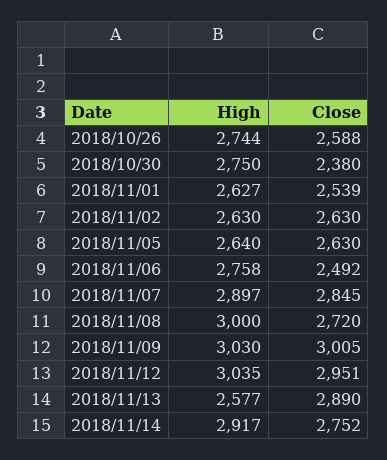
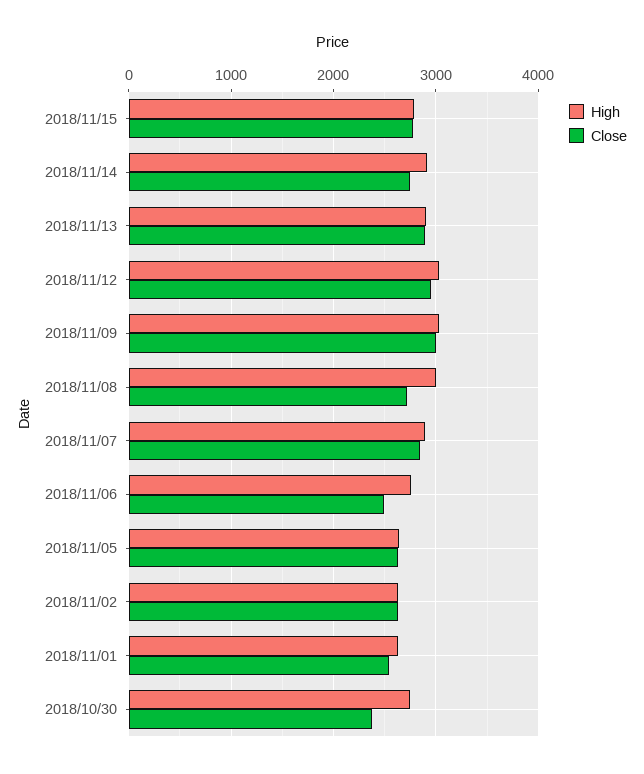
High, 2018/10/26: 2744 -> none
Close, 2018/10/26: 2588 -> none
High, 2018/11/13: 2577 -> 2900
High, 2018/11/15: none -> 2800
Close, 2018/11/15: none -> 2800

